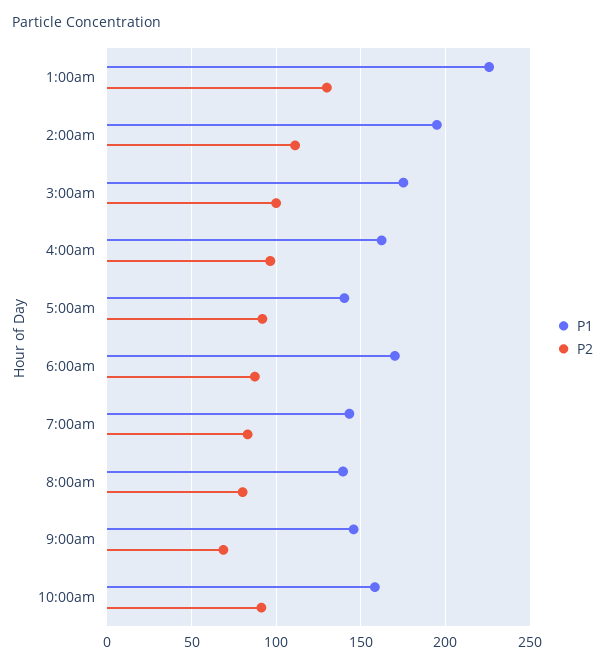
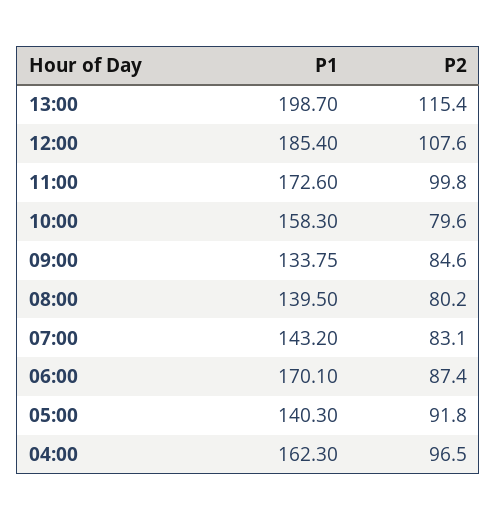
P1, 1:00am: 225 -> none
P2, 1:00am: 130 -> none
P1, 2:00am: 195 -> none
P2, 2:00am: 110 -> none
P1, 3:00am: 175 -> none
P2, 3:00am: 100 -> none
P1, 9:00am: 145 -> 133.75
P2, 9:00am: 70 -> 84.6
P2, 10:00am: 90 -> 79.6
P1, 13:00: none -> 198.7
P2, 13:00: none -> 115.4
P1, 12:00: none -> 185.4
P2, 12:00: none -> 107.6
P1, 11:00: none -> 172.6
P2, 11:00: none -> 99.8

